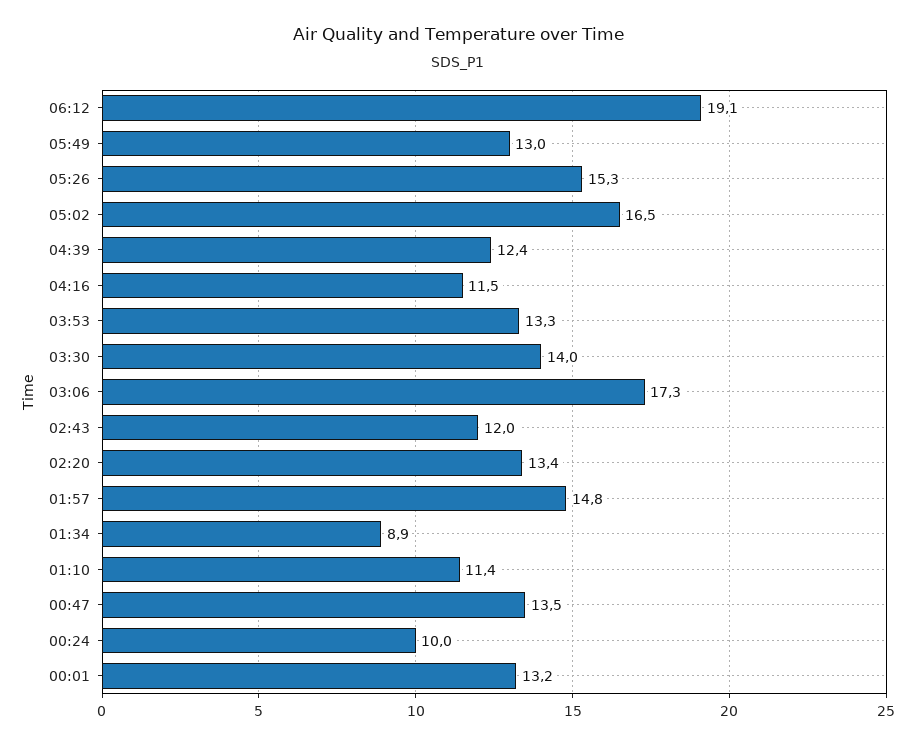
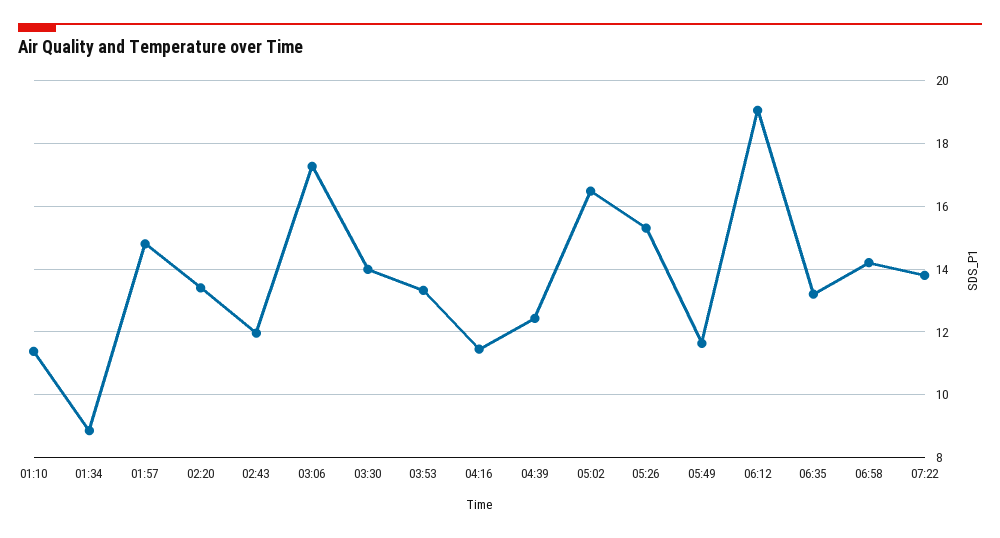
05:49: 13 -> 11.6
00:47: 13.5 -> none
00:24: 10 -> none
00:01: 13.2 -> none
06:35: none -> 13.2
06:58: none -> 14.2
07:22: none -> 13.8

